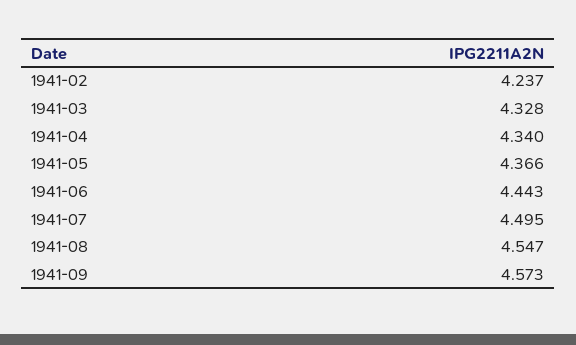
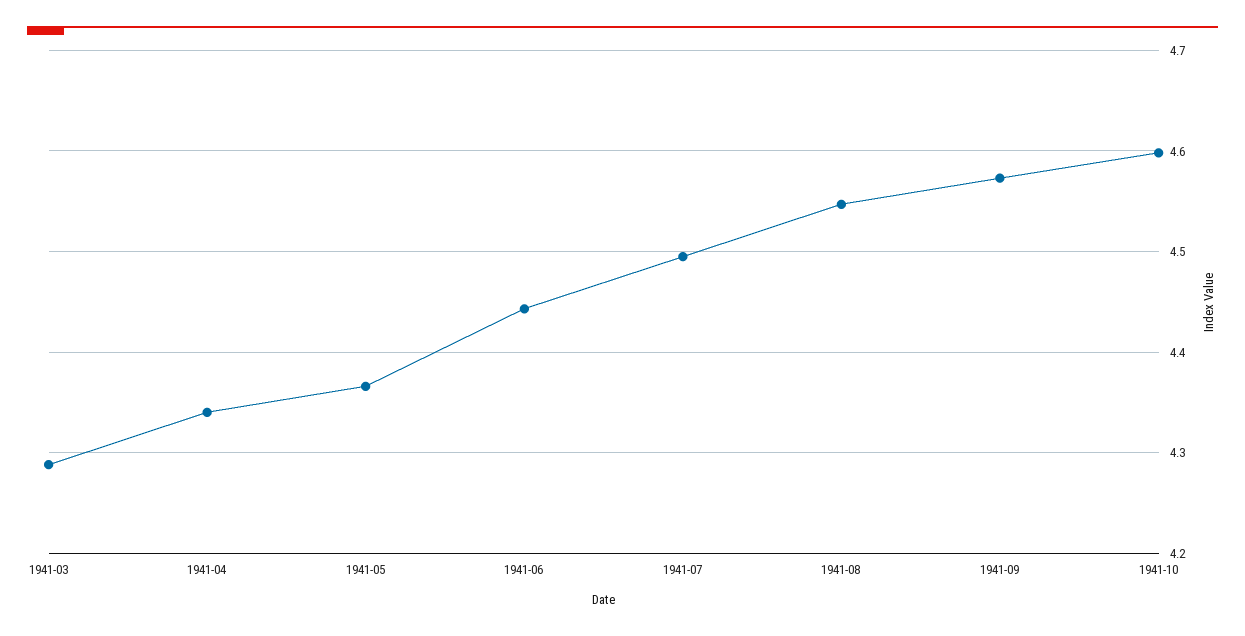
1941-02: 4.237 -> none
1941-03: 4.328 -> 4.29
1941-10: none -> 4.6

